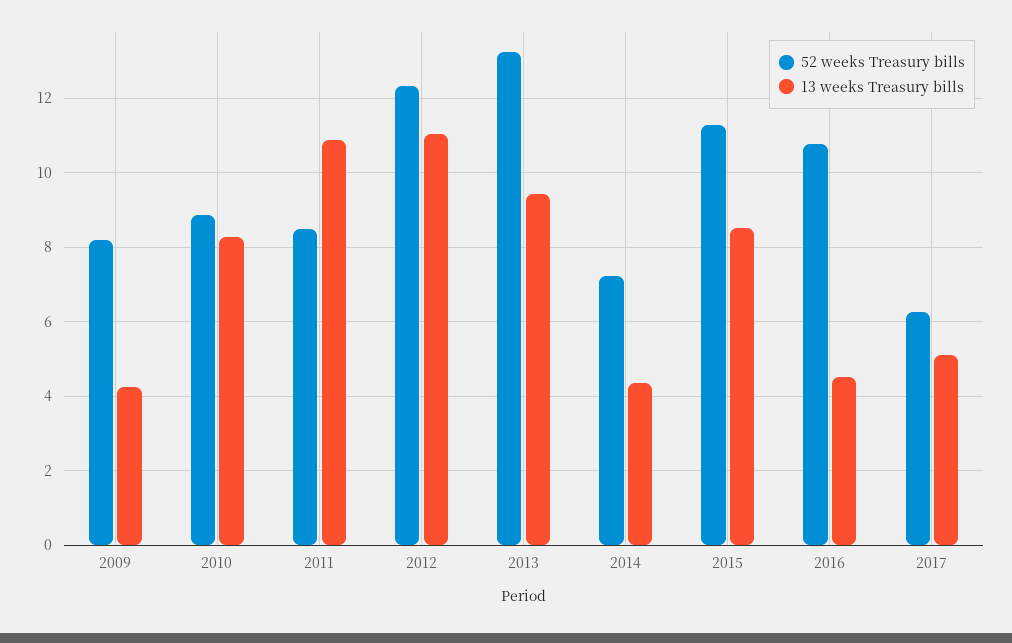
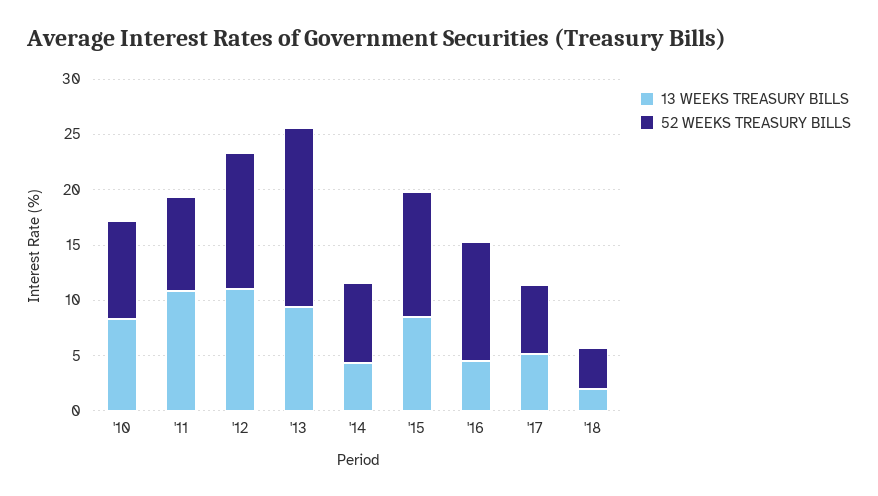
52 weeks Treasury bills, 2009: 8.2 -> none
13 weeks Treasury bills, 2009: 4.2 -> none
52 weeks Treasury bills, 2013: 13.2 -> 16
13 weeks Treasury bills, '18: none -> 2
52 weeks Treasury bills, '18: none -> 4

